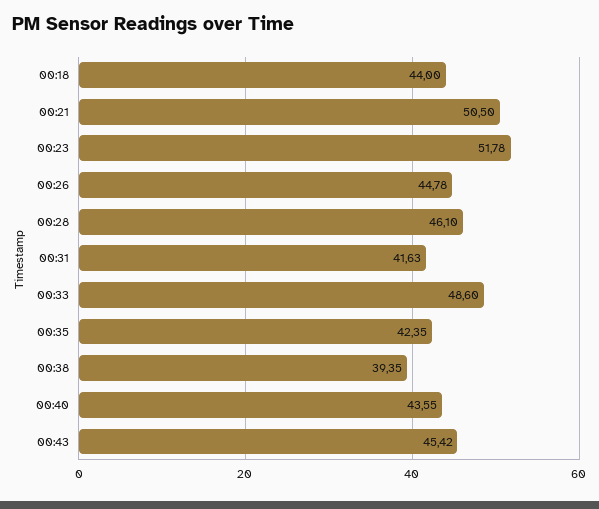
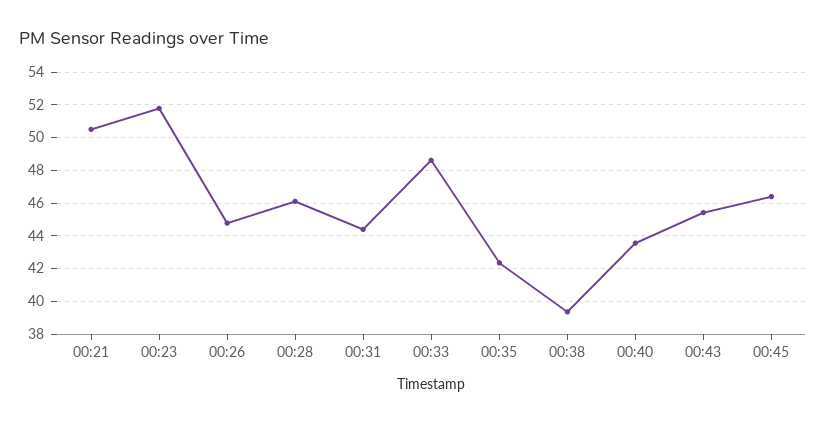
00:18: 44 -> none
00:31: 41.63 -> 44.5
00:45: none -> 46.5

